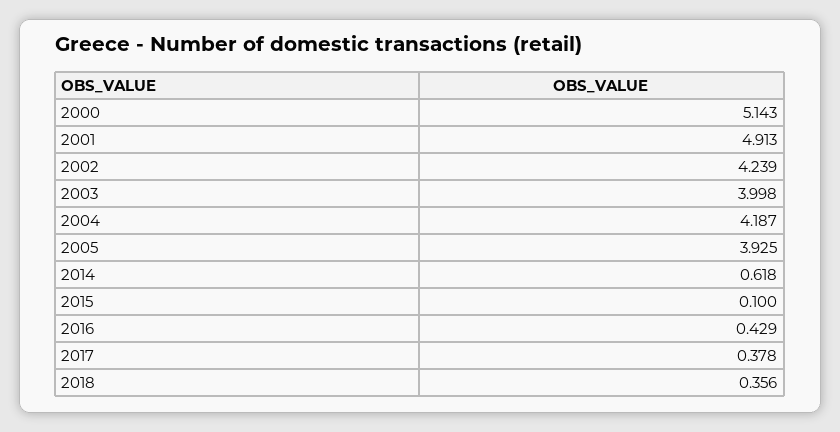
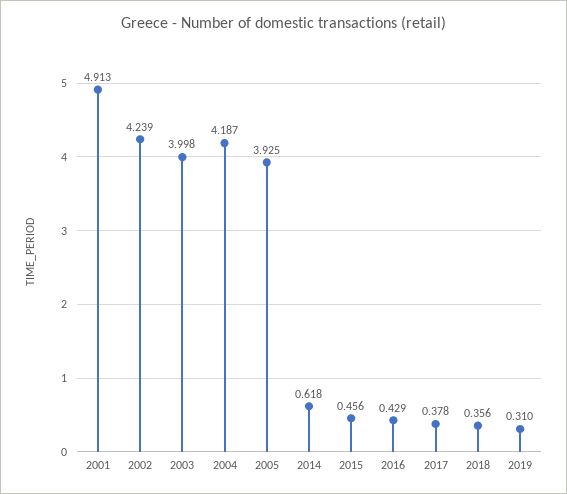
2000: 5.143 -> none
2015: 0.1 -> 0.456
2019: none -> 0.31

